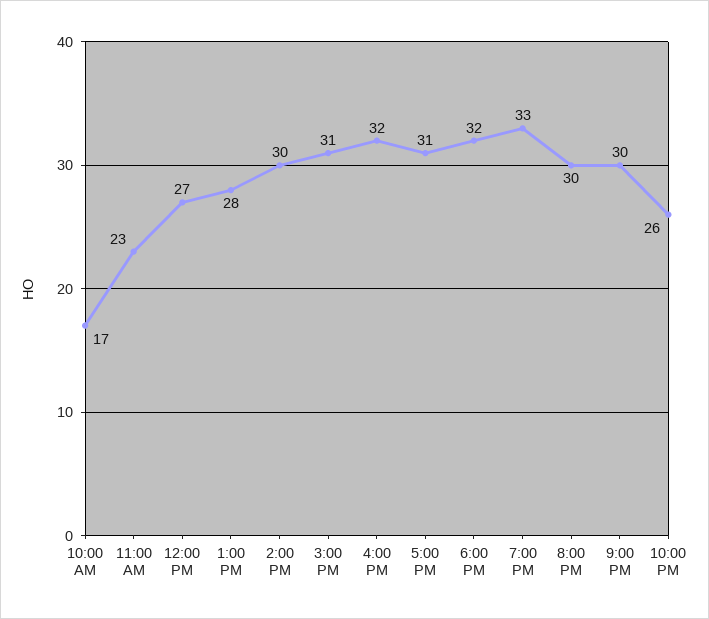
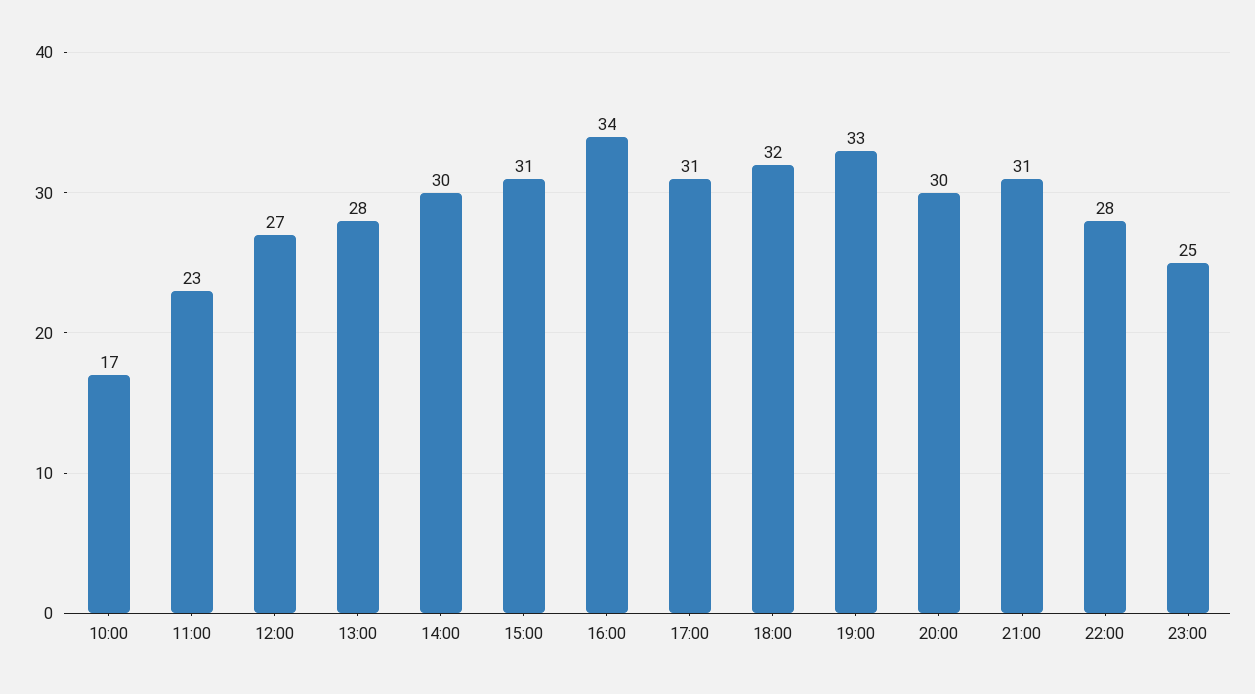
4:00 PM: 32 -> 34
9:00 PM: 30 -> 31
10:00 PM: 26 -> 28
23:00: none -> 25

